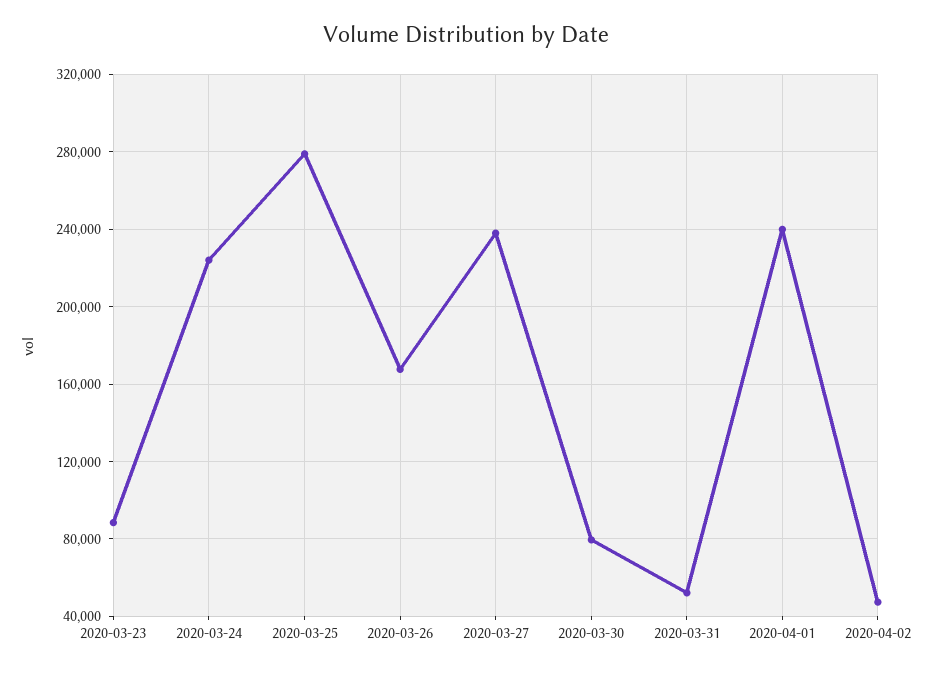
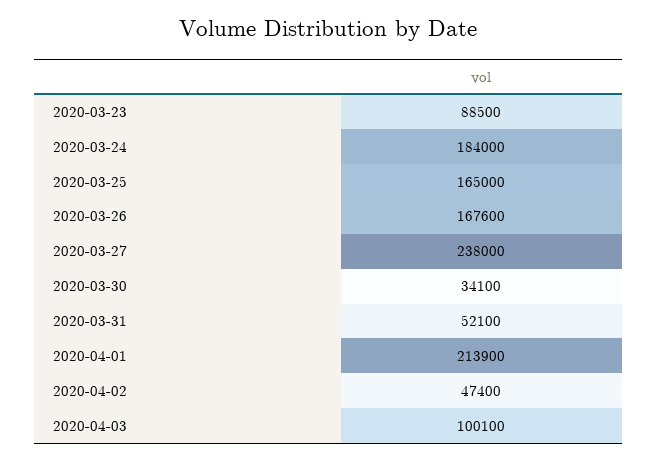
2020-03-24: 225000 -> 184000
2020-03-25: 280000 -> 165000
2020-03-30: 80000 -> 34100
2020-04-01: 240000 -> 213900
2020-04-03: none -> 100100

